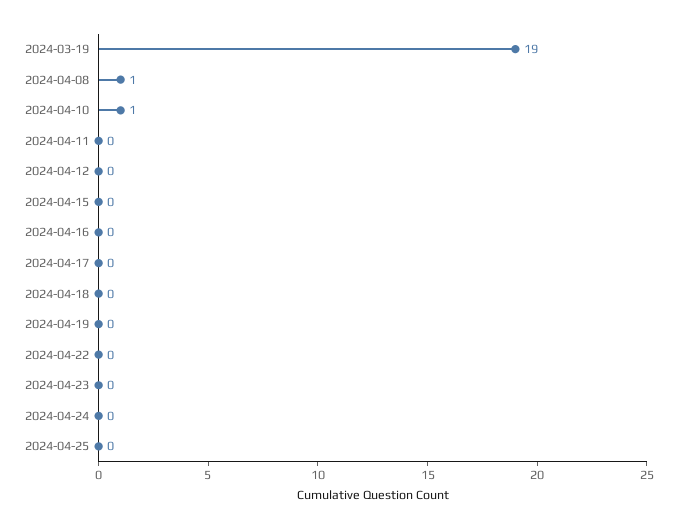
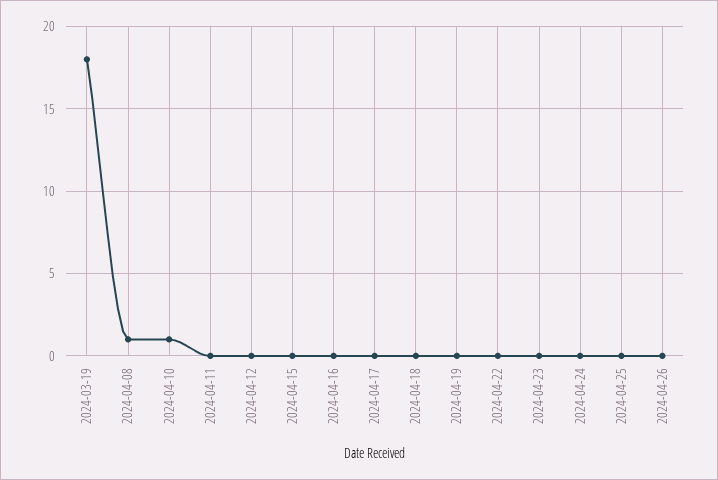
2024-03-19: 19 -> 18
2024-04-26: none -> 0

